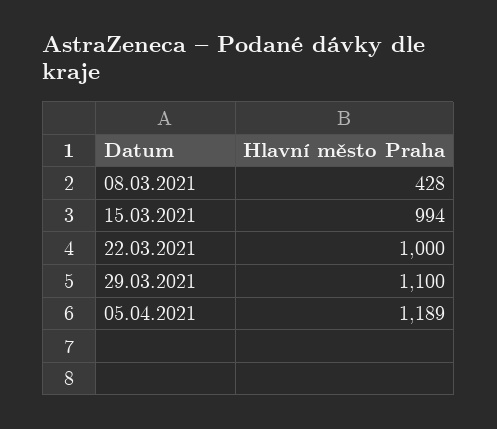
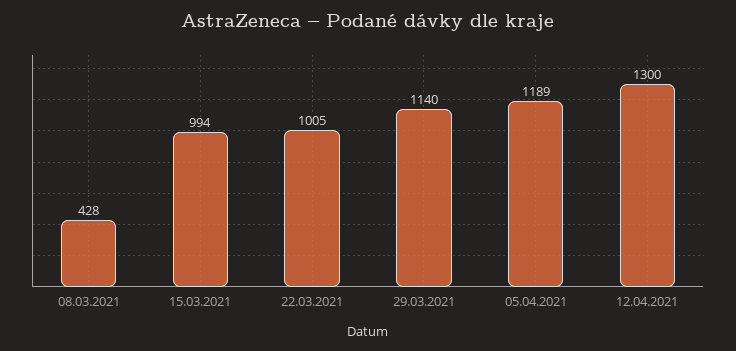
22.03.2021: 1000 -> 1005
29.03.2021: 1100 -> 1140
12.04.2021: none -> 1300

